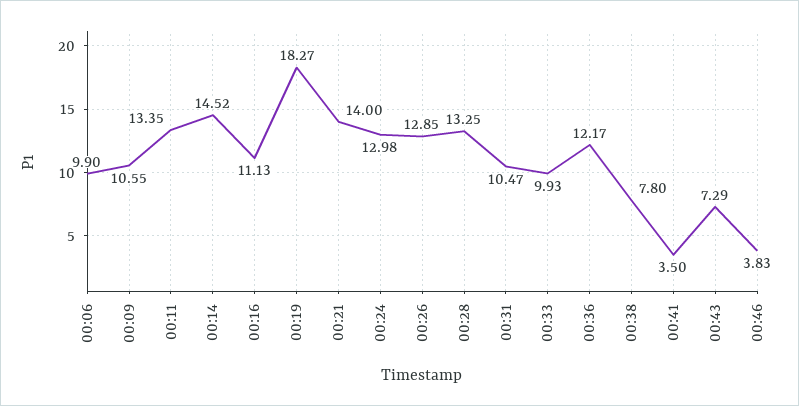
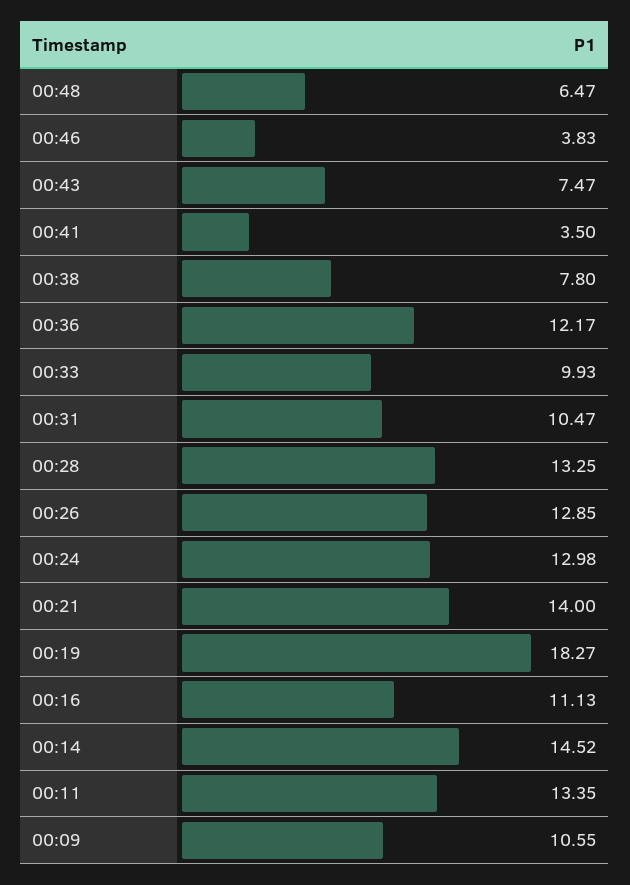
00:06: 9.9 -> none
00:43: 7.29 -> 7.47
00:48: none -> 6.47

